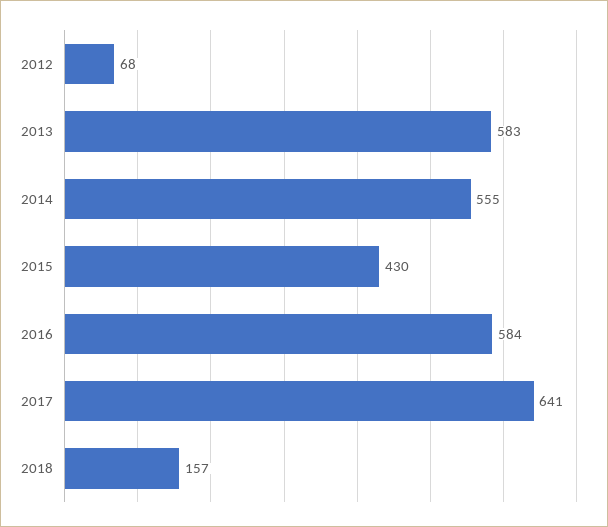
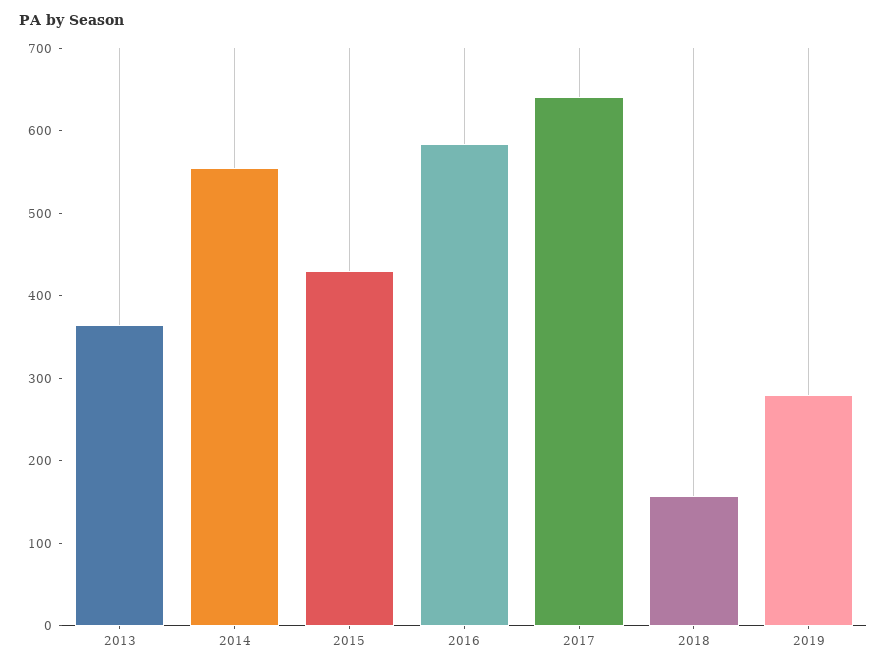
2012: 68 -> none
2013: 583 -> 360
2019: none -> 280

